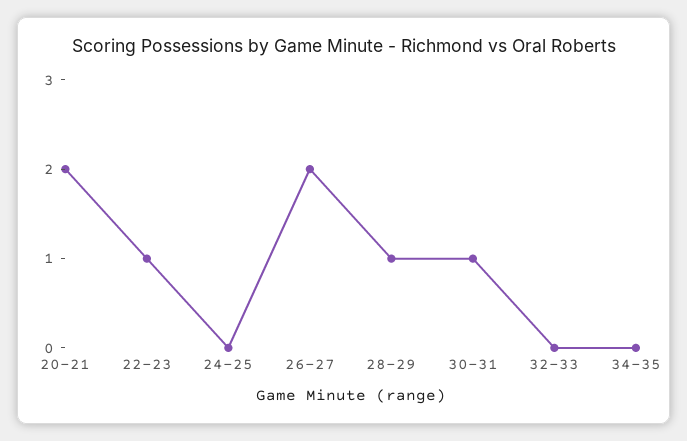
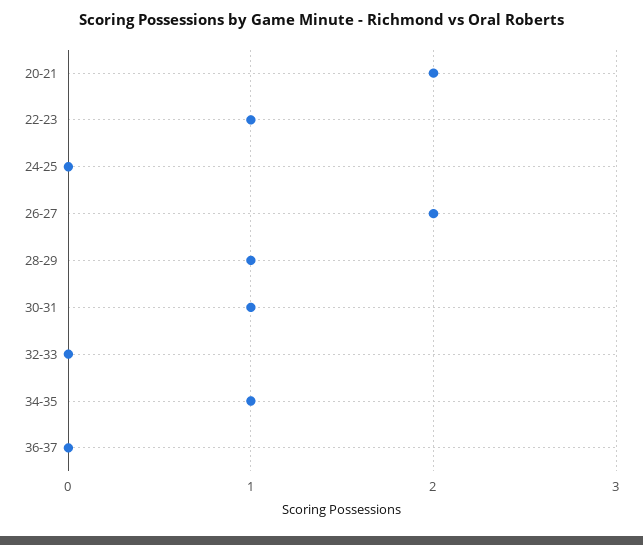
34-35: 0 -> 1
36-37: none -> 0

